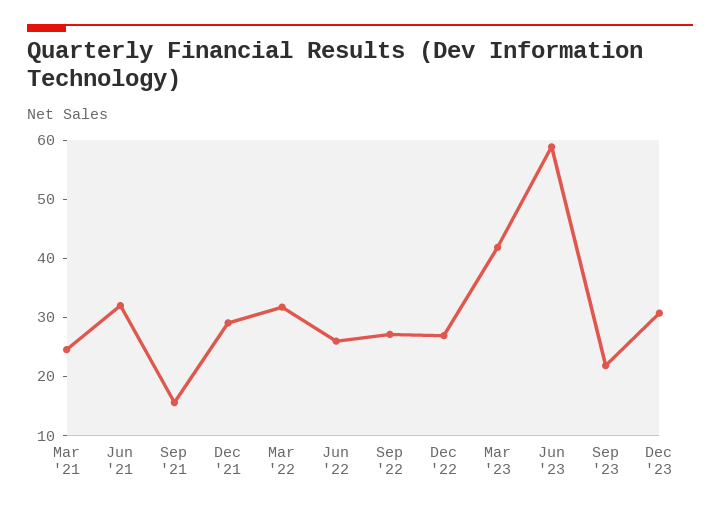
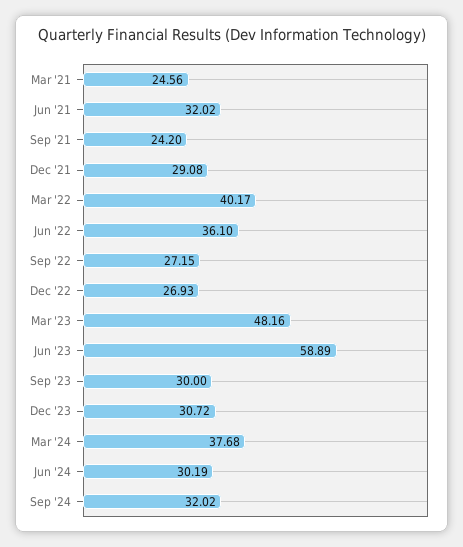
Sep '21: 16 -> 24.2
Mar '22: 32 -> 40.17
Jun '22: 26 -> 36.1
Mar '23: 42 -> 48.16
Sep '23: 22 -> 30
Mar '24: none -> 37.68
Jun '24: none -> 30.19
Sep '24: none -> 32.02

